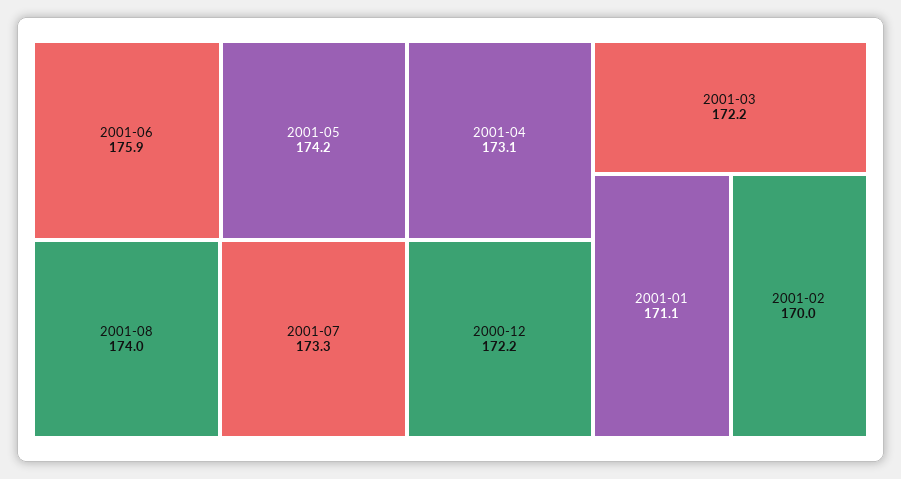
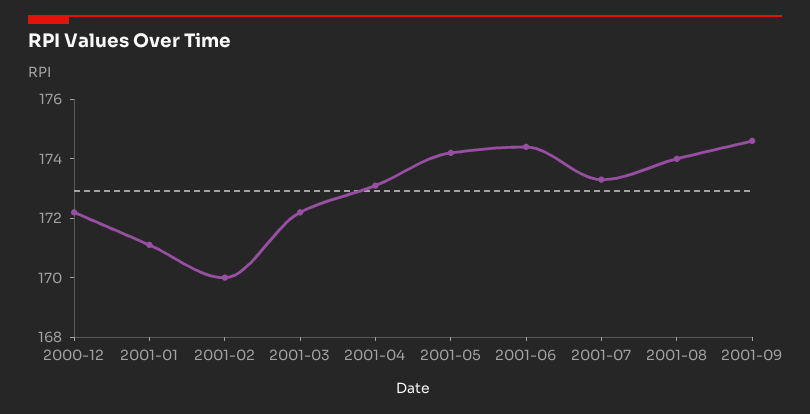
2001-06: 175.9 -> 174.5
2001-09: none -> 174.5

